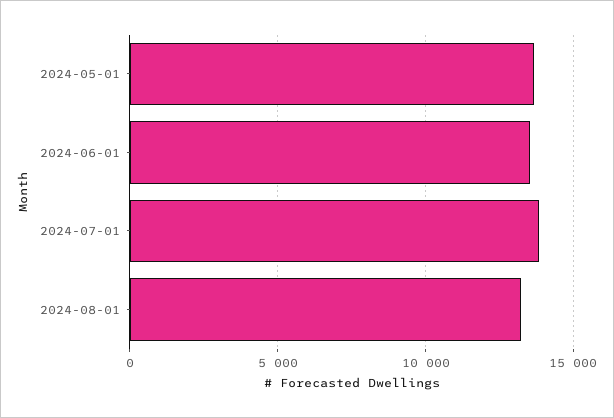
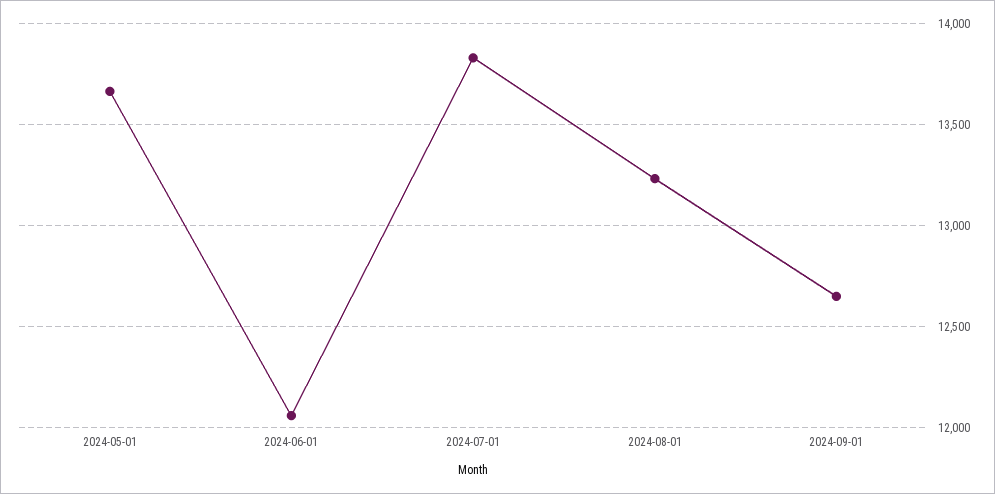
2024-06-01: 13500 -> 12050
2024-09-01: none -> 12650

